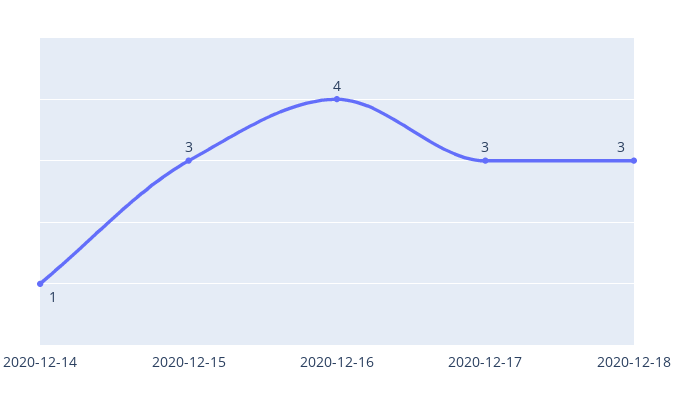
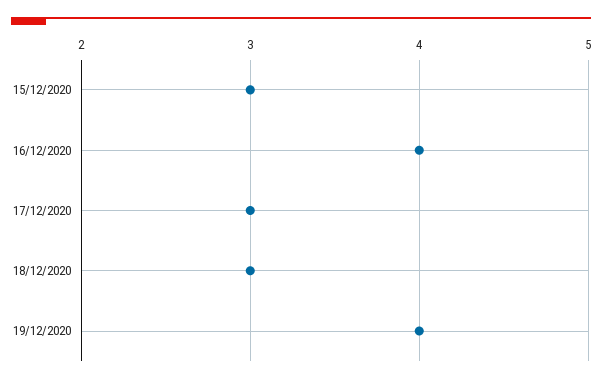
2020-12-14: 1 -> none
19/12/2020: none -> 4

